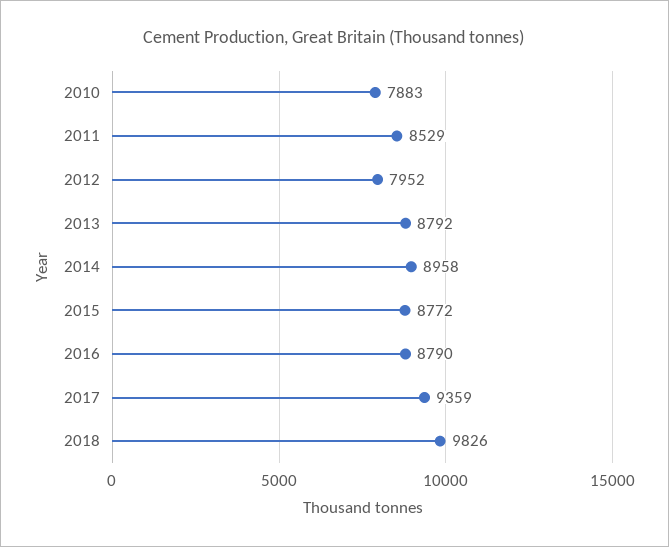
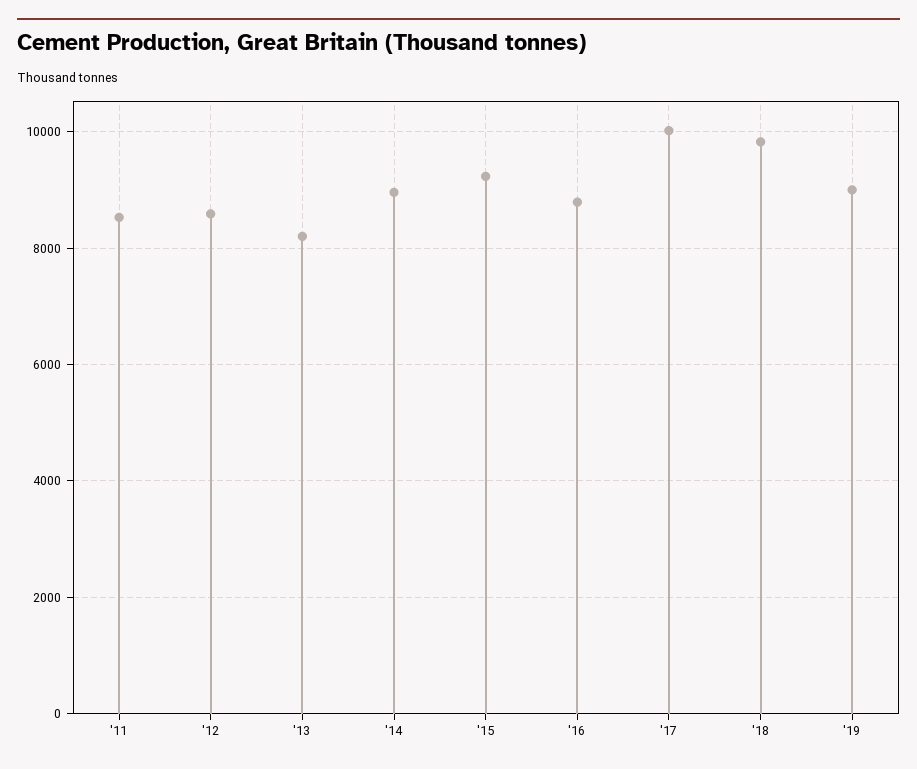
2010: 7883 -> none
2012: 7952 -> 8600
2013: 8792 -> 8200
2015: 8772 -> 9200
2017: 9359 -> 10000
'19: none -> 9000

